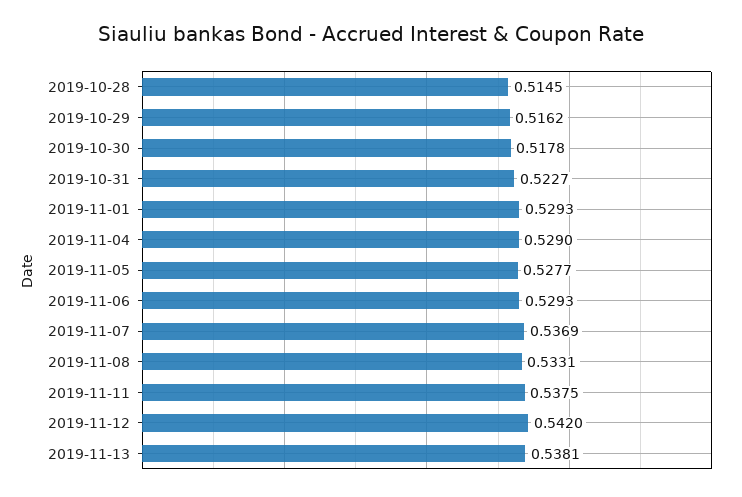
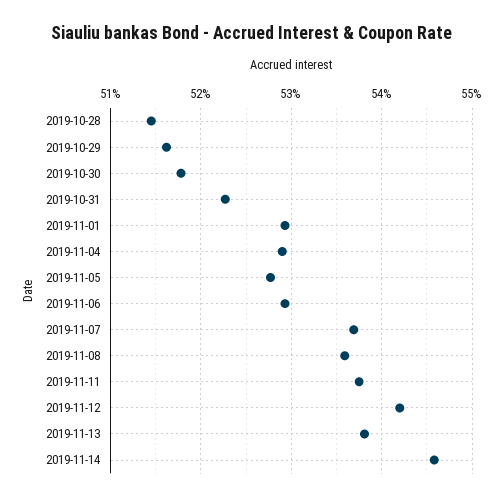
2019-11-08: 0.5331 -> 0.536
2019-11-14: none -> 0.546

